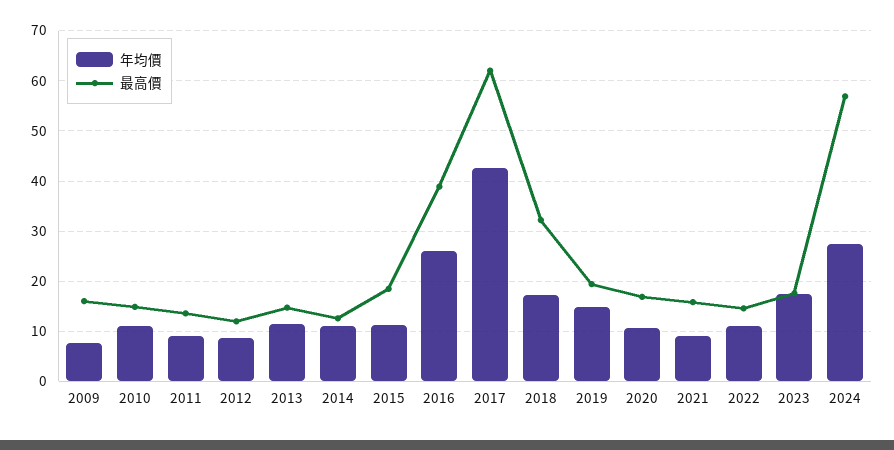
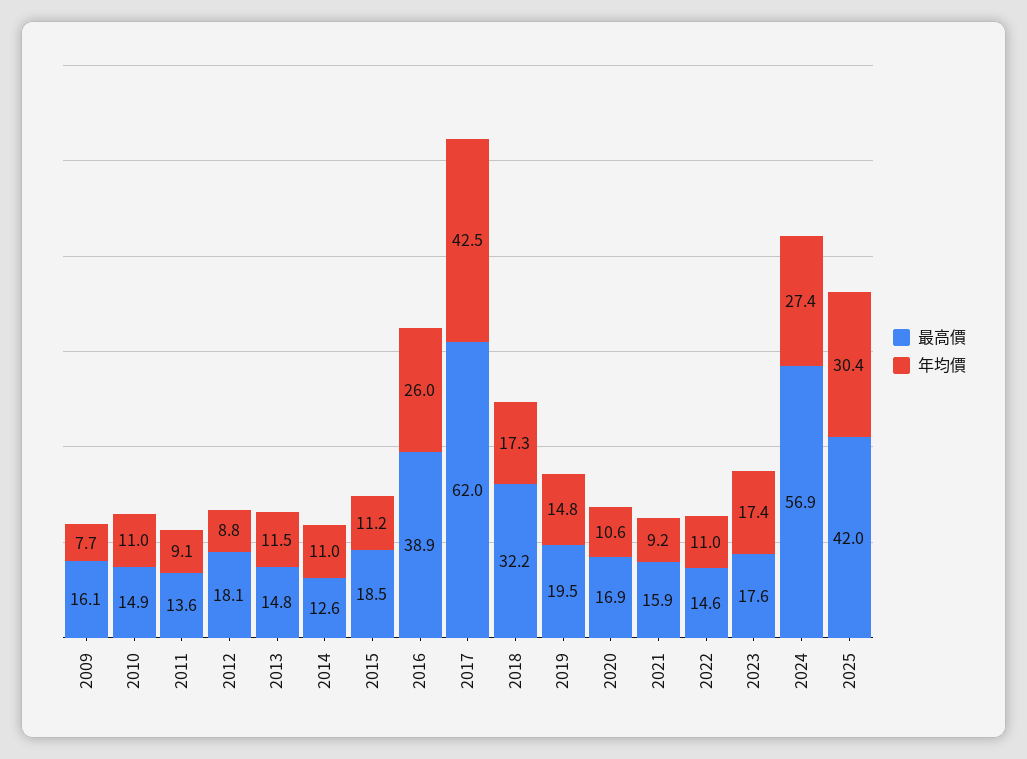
最高價, 2012: 12 -> 18.1
最高價, 2025: none -> 42
年均價, 2025: none -> 30.4

